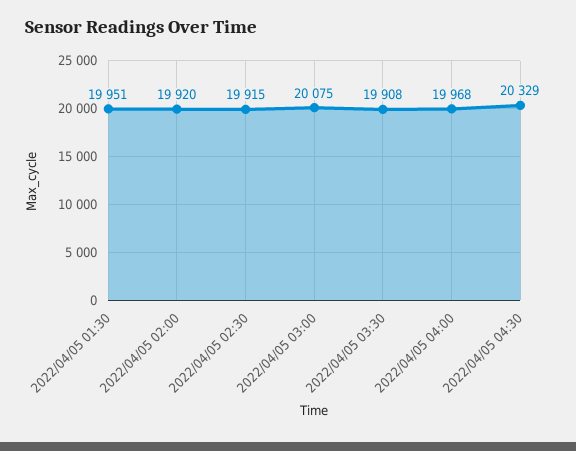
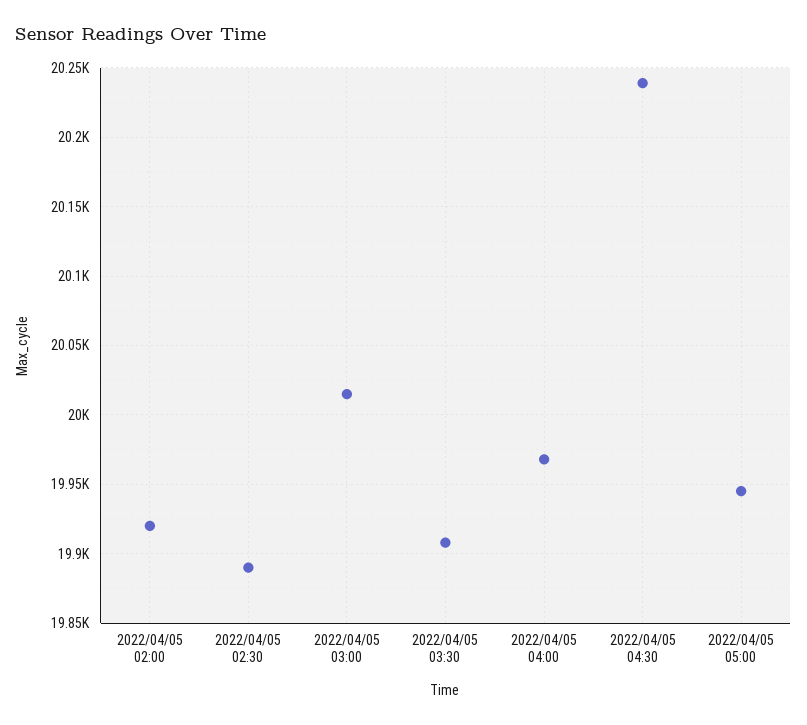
2022/04/05 01:30: 19951 -> none
2022/04/05 02:30: 19915 -> 19890
2022/04/05 03:00: 20075 -> 20015
2022/04/05 04:30: 20329 -> 20240
2022/04/05 05:00: none -> 19945

